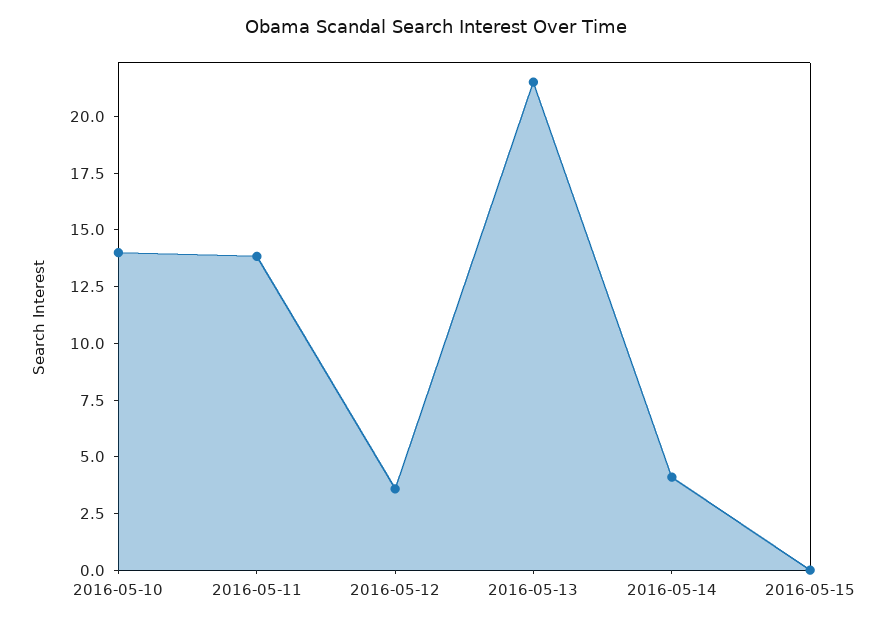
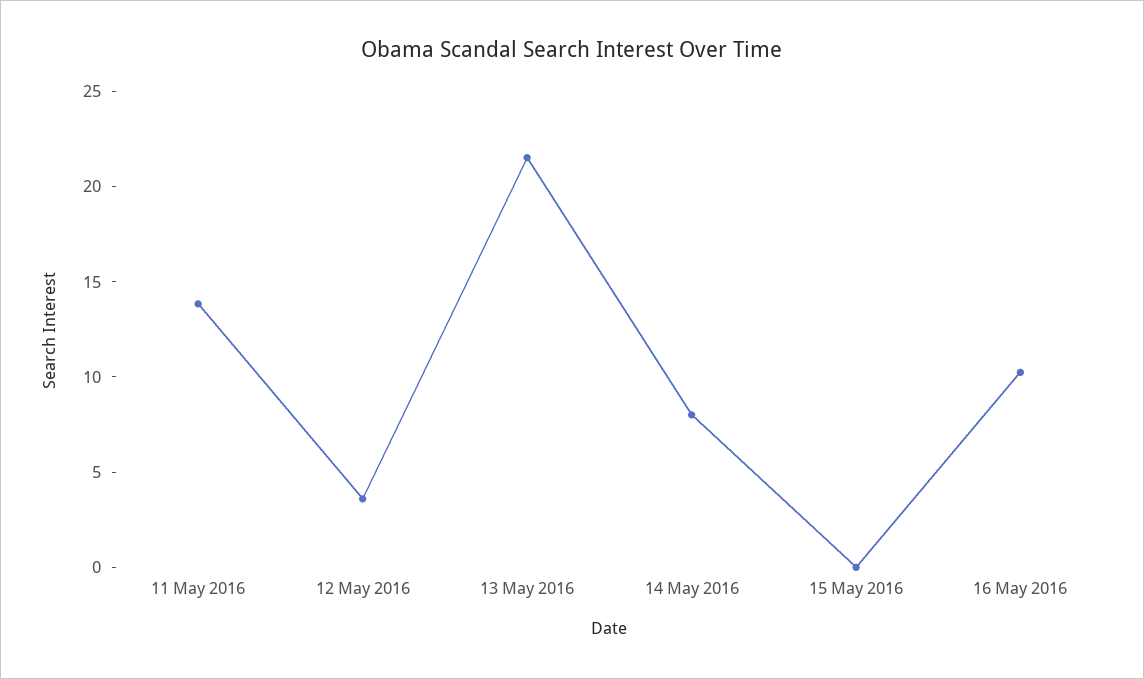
2016-05-10: 14 -> none
2016-05-14: 4 -> 8
16 May 2016: none -> 10

